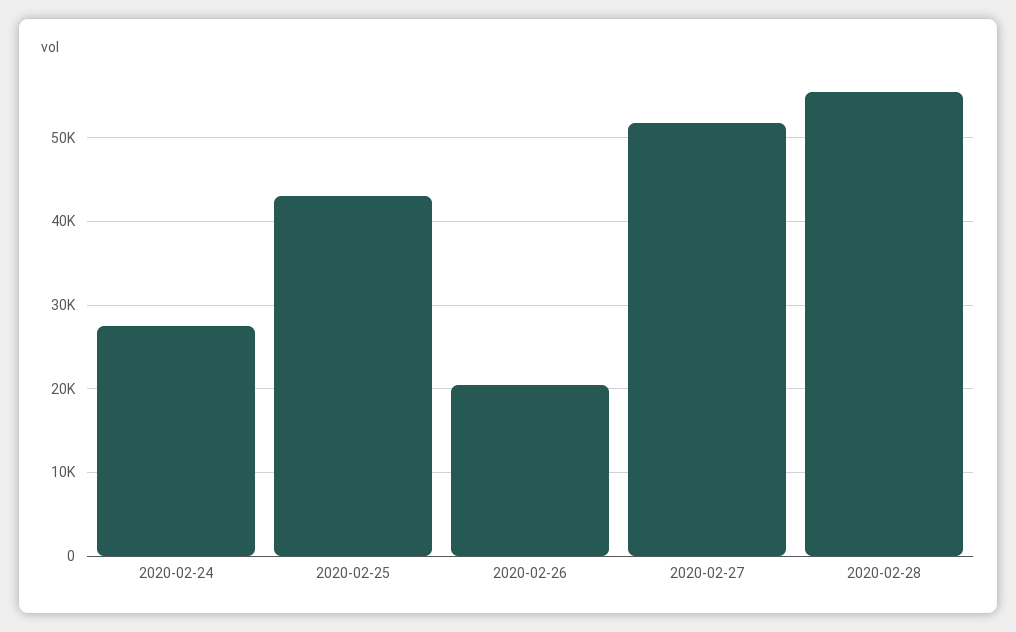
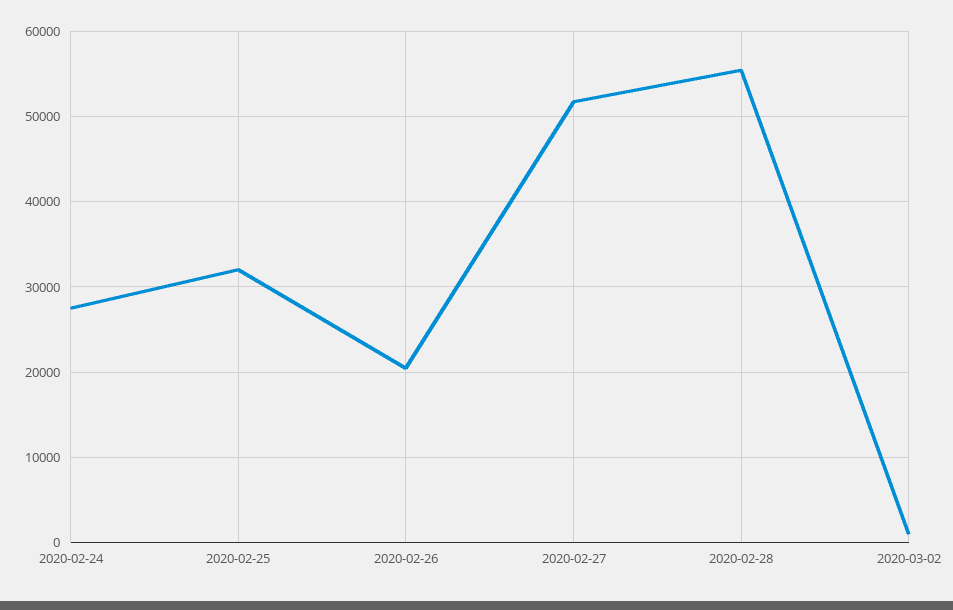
2020-02-25: 43000 -> 32000
2020-03-02: none -> 1000

